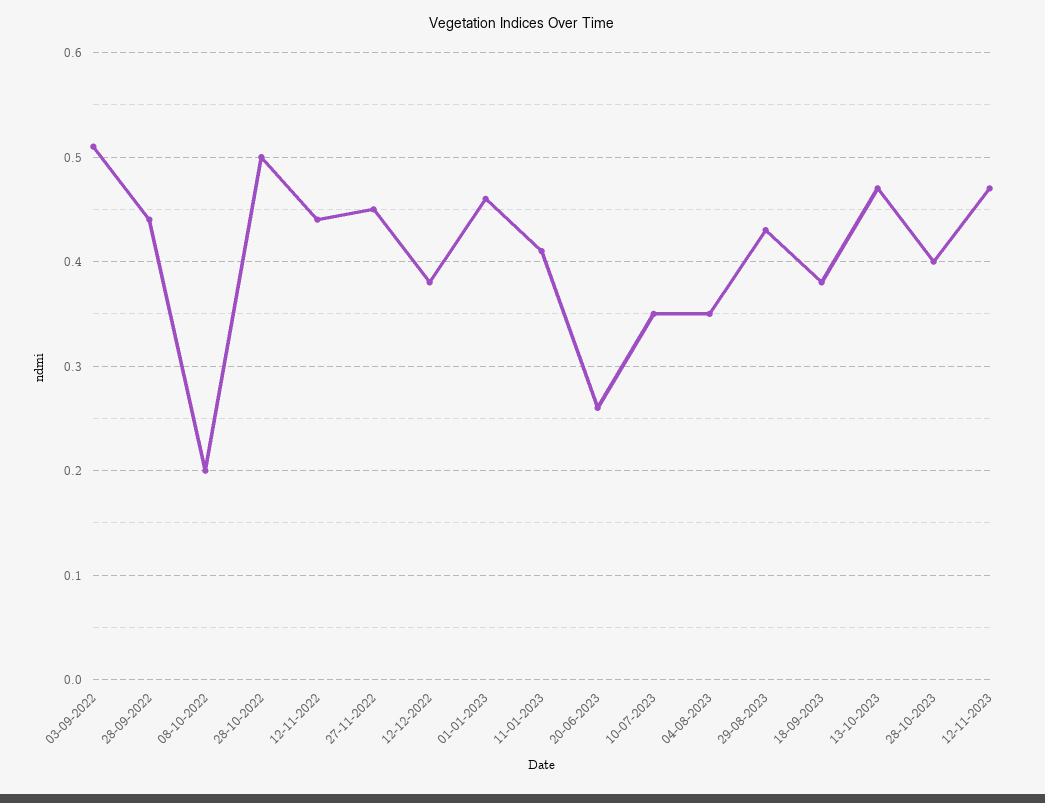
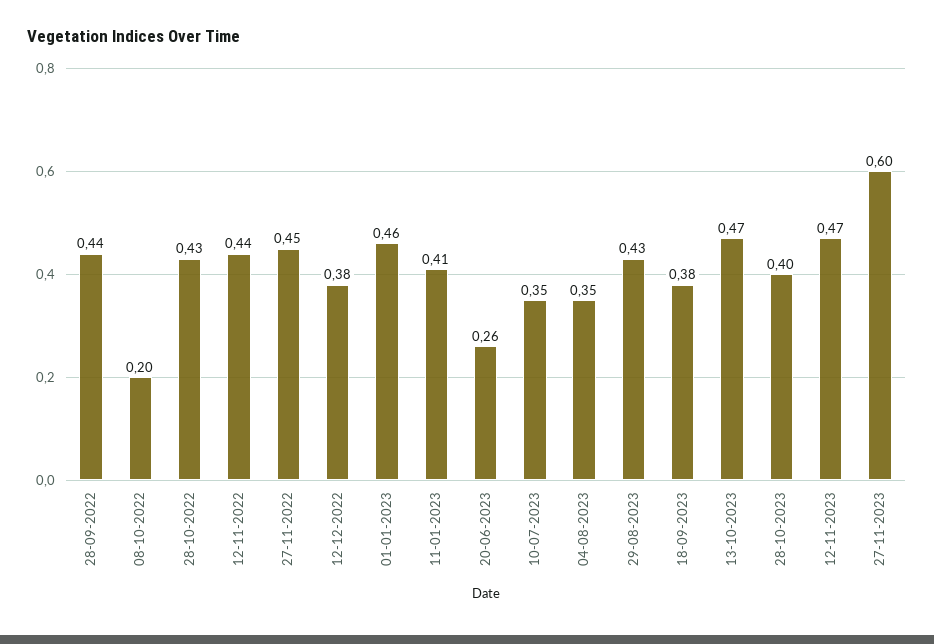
03-09-2022: 0.51 -> none
28-10-2022: 0.5 -> 0.43
27-11-2023: none -> 0.6

